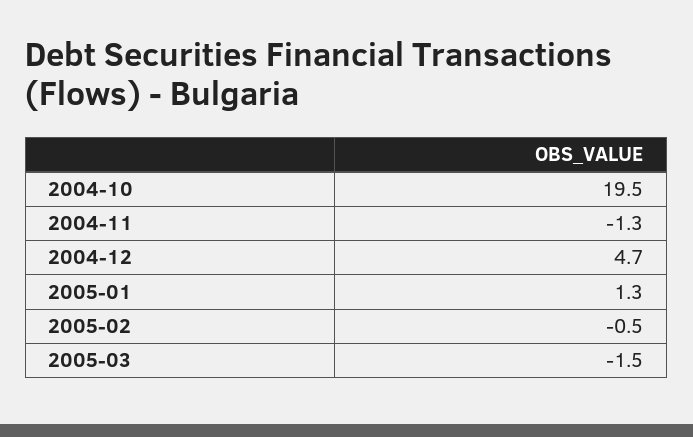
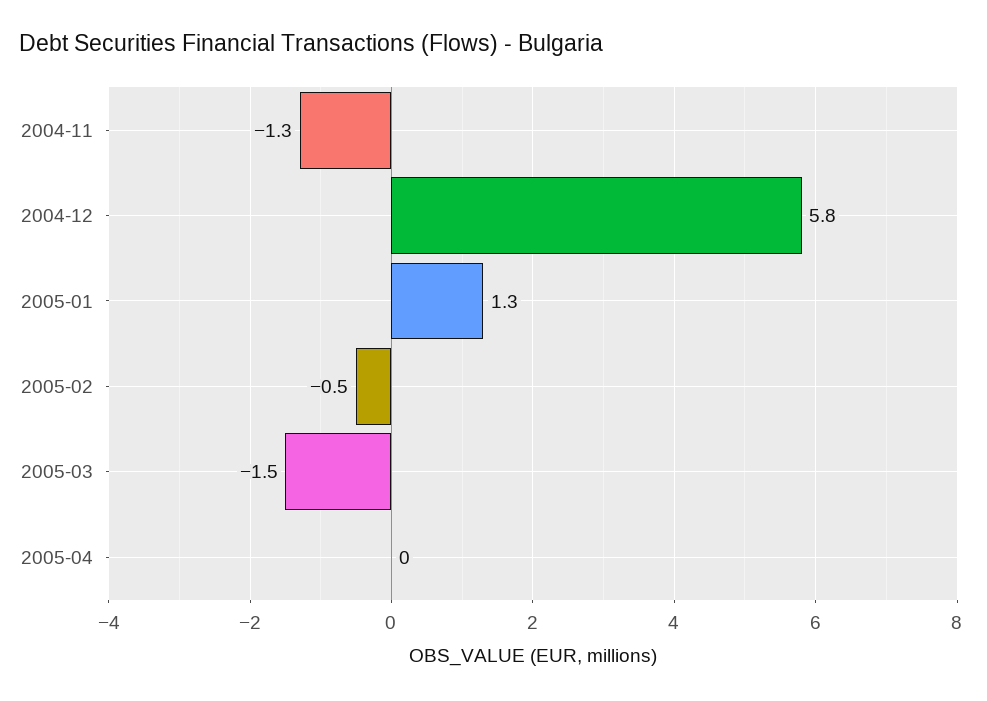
2004-10: 19.5 -> none
2004-12: 4.7 -> 5.8
2005-04: none -> 0

